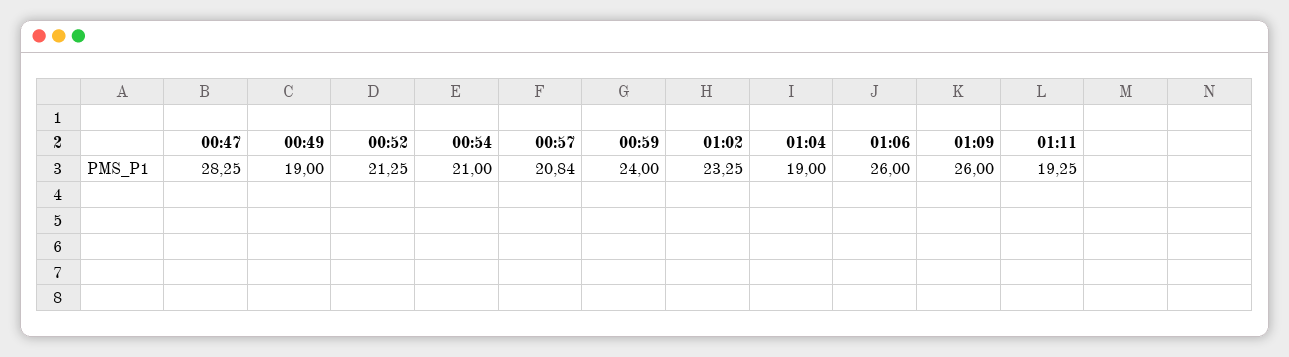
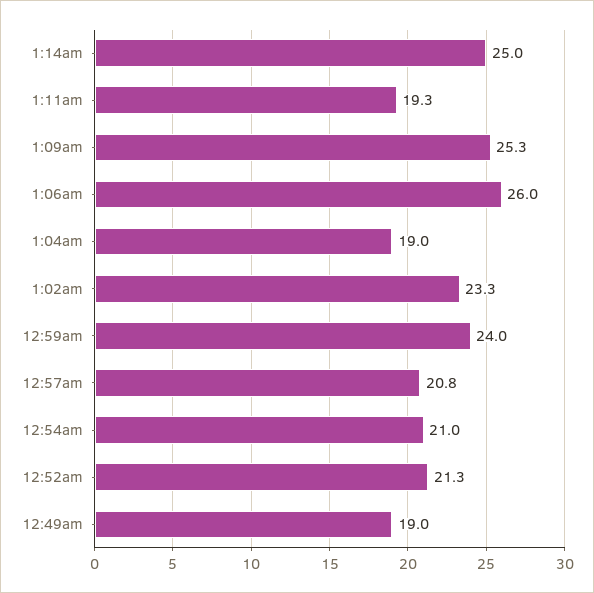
00:47: 28.25 -> none
01:09: 26 -> 25.3
1:14am: none -> 25

